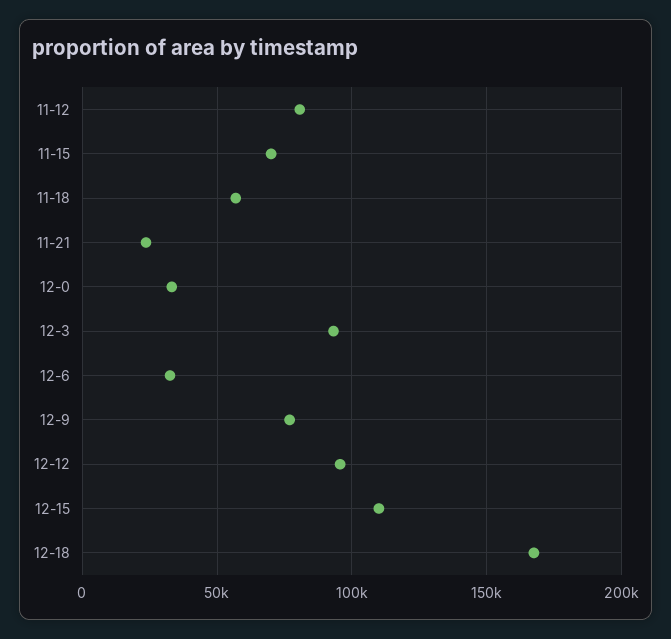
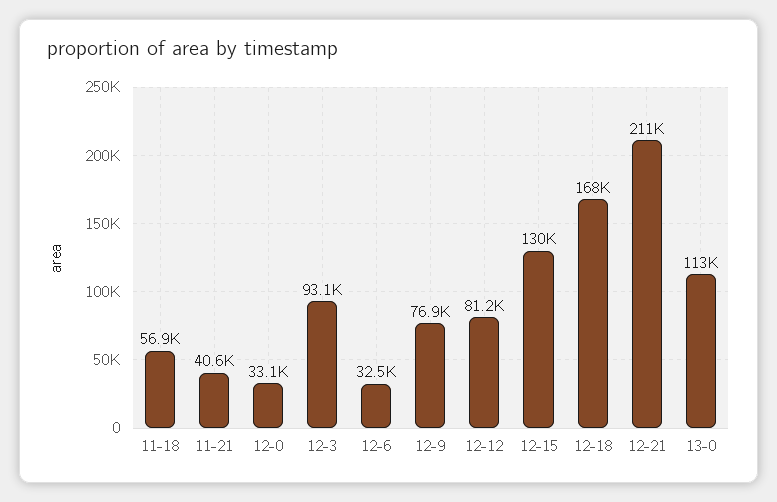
11-12: 80000 -> none
11-15: 70000 -> none
11-21: 25000 -> 40600
12-12: 95000 -> 81200
12-15: 110000 -> 130000
12-21: none -> 211000
13-0: none -> 113000

